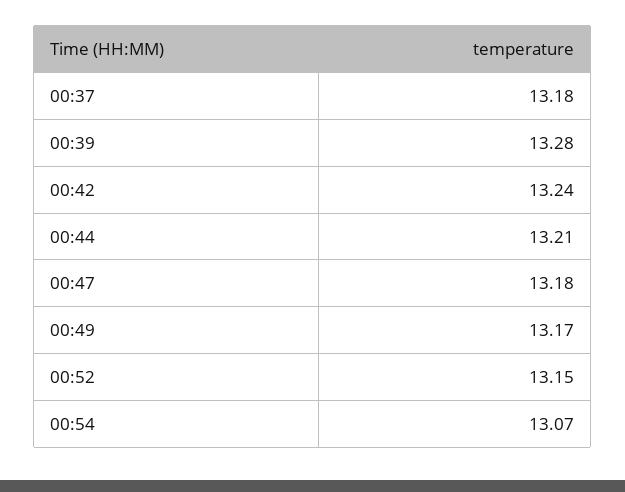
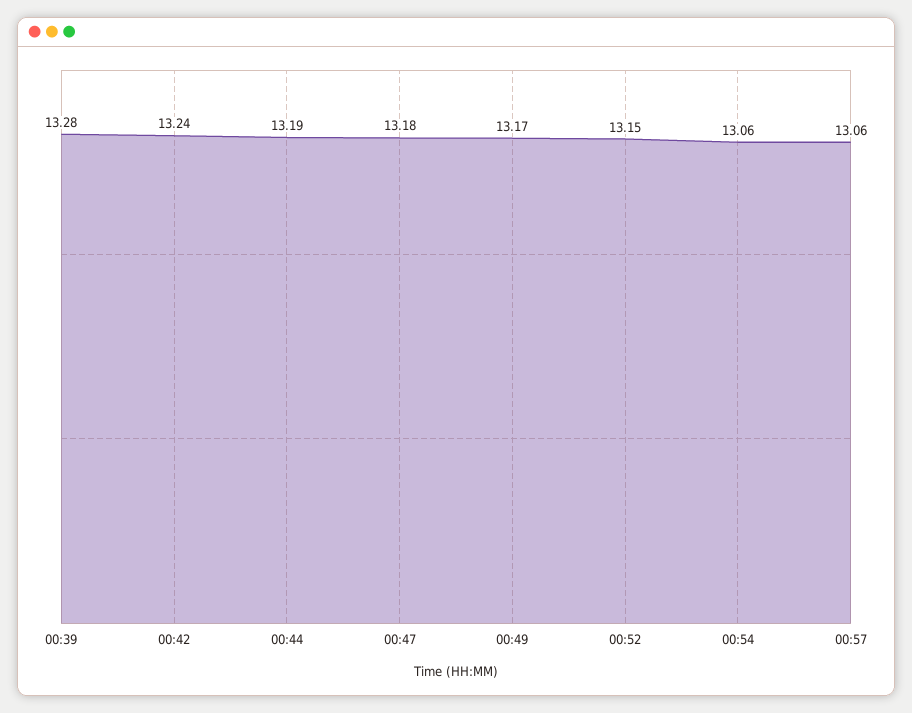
00:37: 13.18 -> none
00:44: 13.21 -> 13.19
00:54: 13.07 -> 13.06
00:57: none -> 13.06

